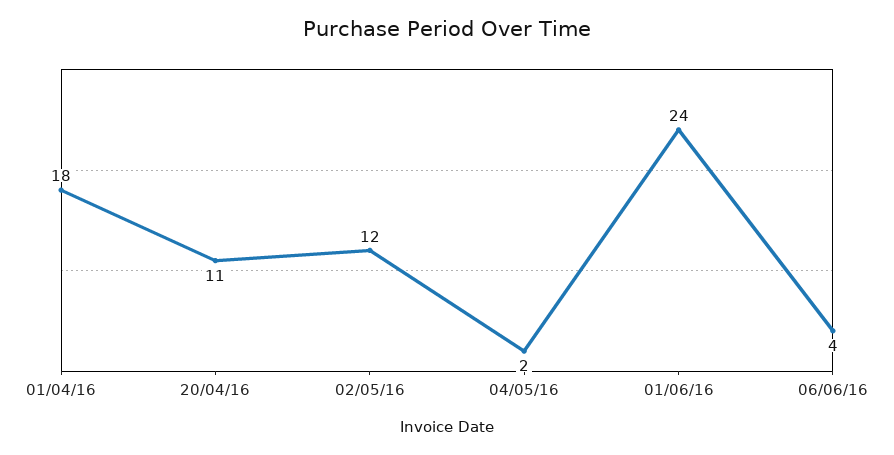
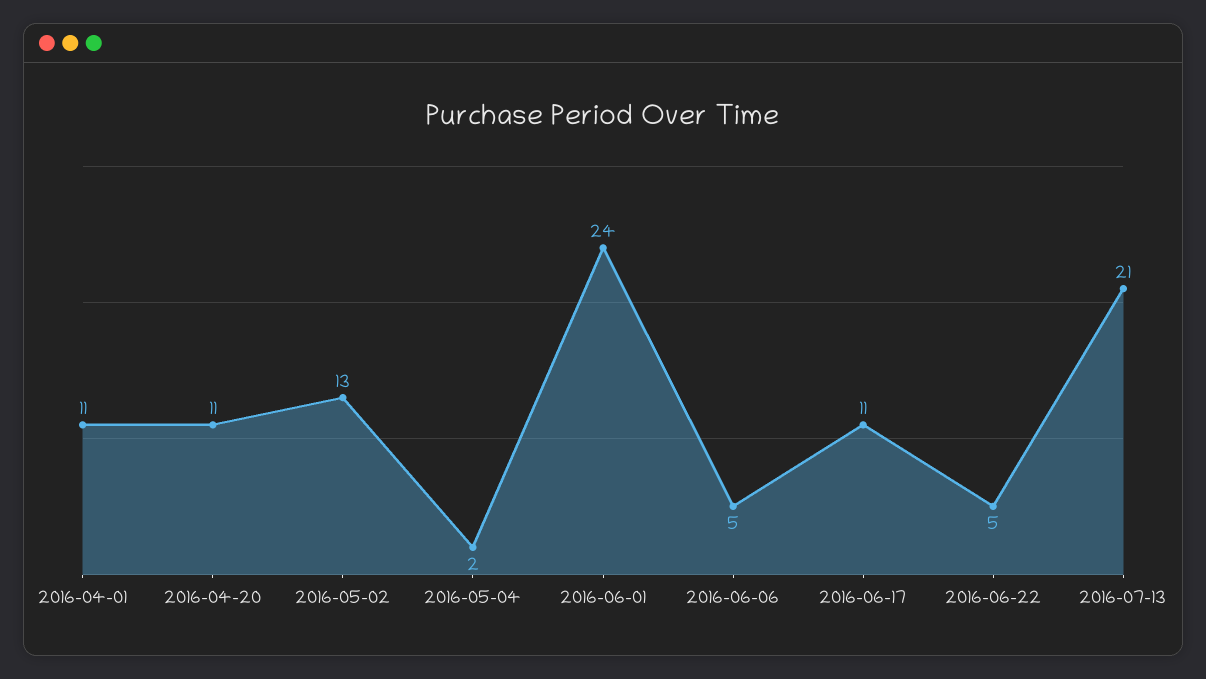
01/04/16: 18 -> 11
02/05/16: 12 -> 13
06/06/16: 4 -> 5
2016-06-17: none -> 11
2016-06-22: none -> 5
2016-07-13: none -> 21

